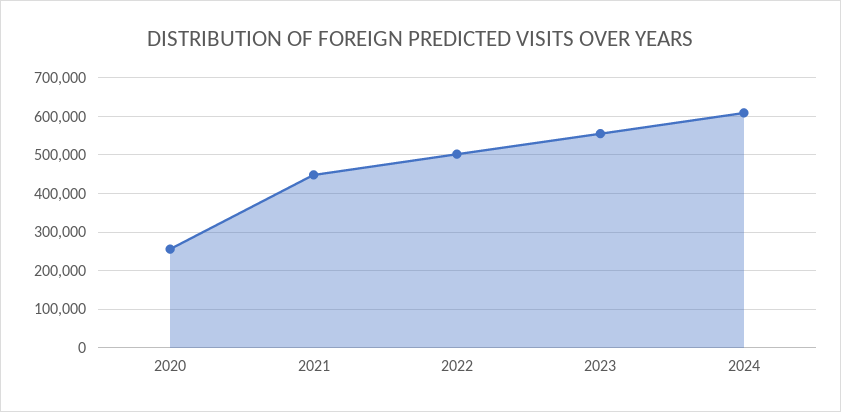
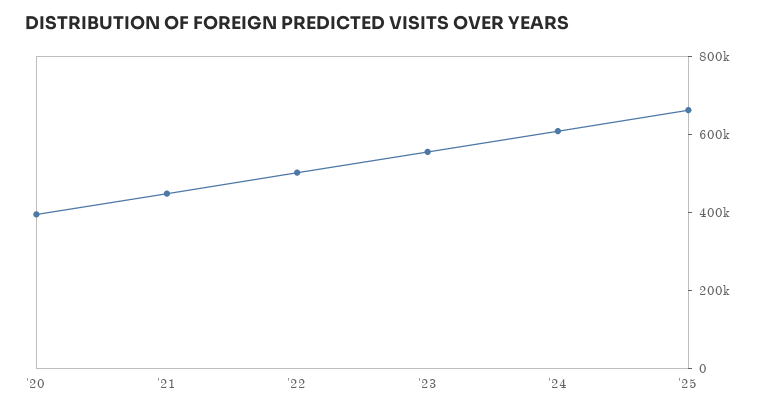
2020: 260000 -> 400000
'25: none -> 650000

